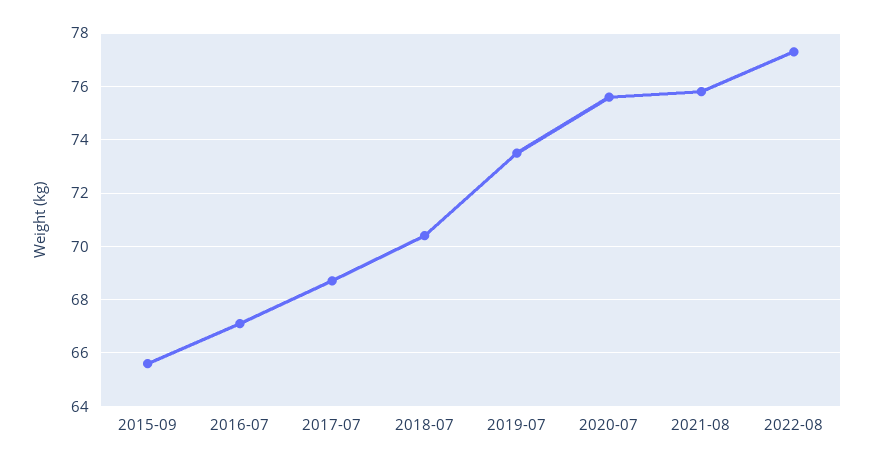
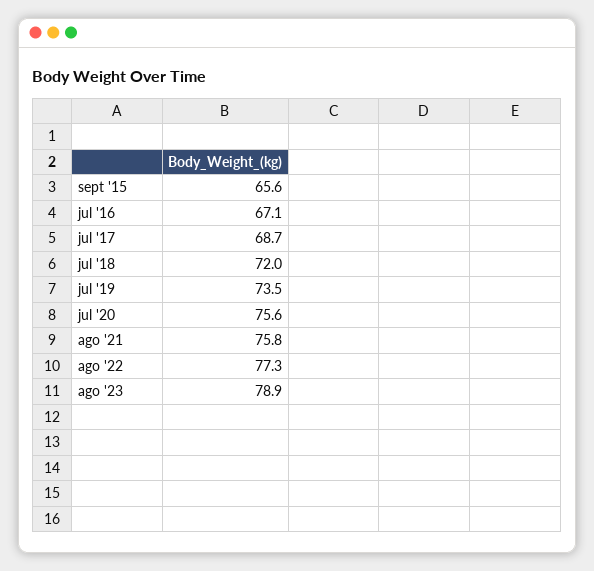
2018-07: 70.5 -> 72
ago '23: none -> 78.9

